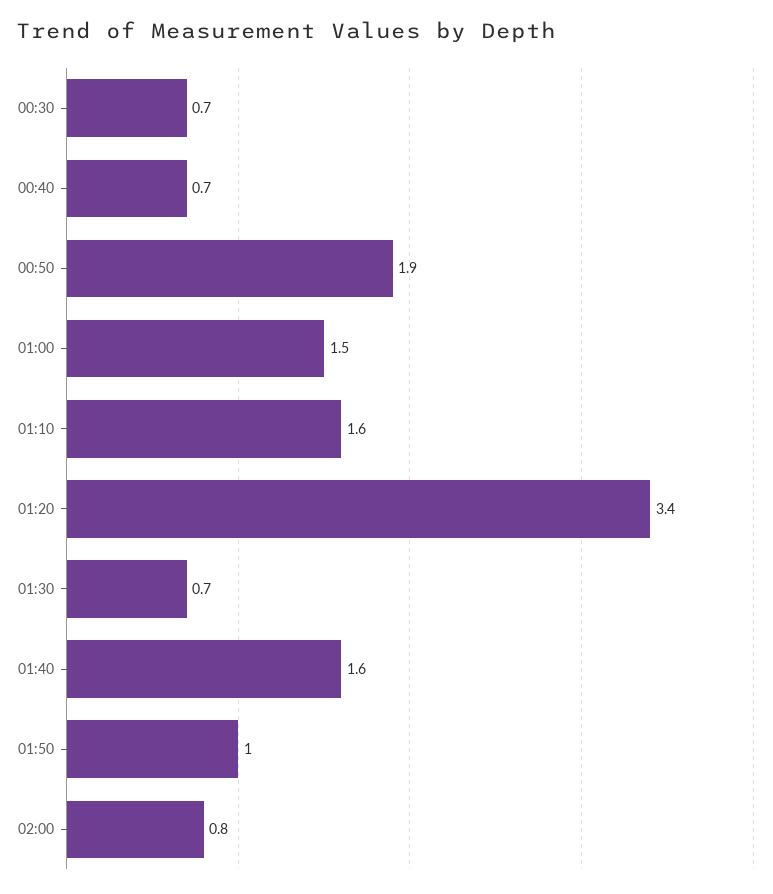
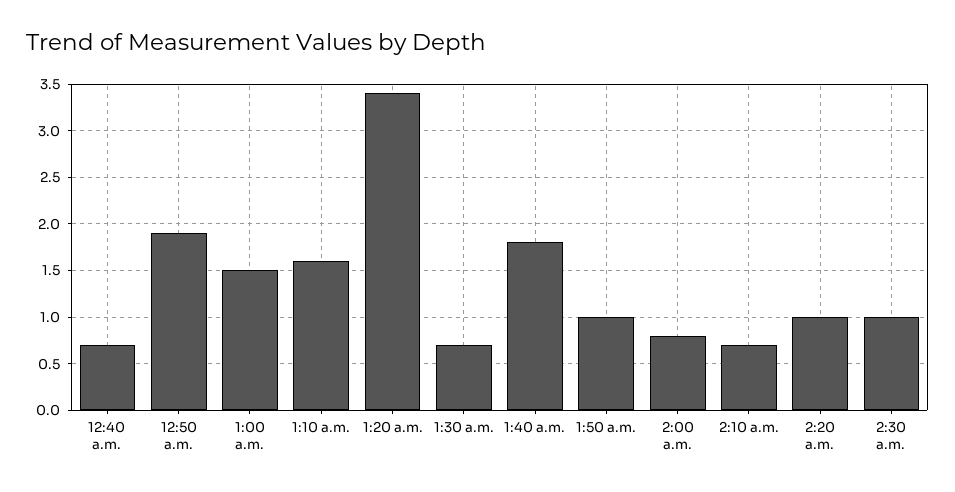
00:30: 0.7 -> none
01:40: 1.6 -> 1.8
2:10 a.m.: none -> 0.7
2:20 a.m.: none -> 1
2:30 a.m.: none -> 1

